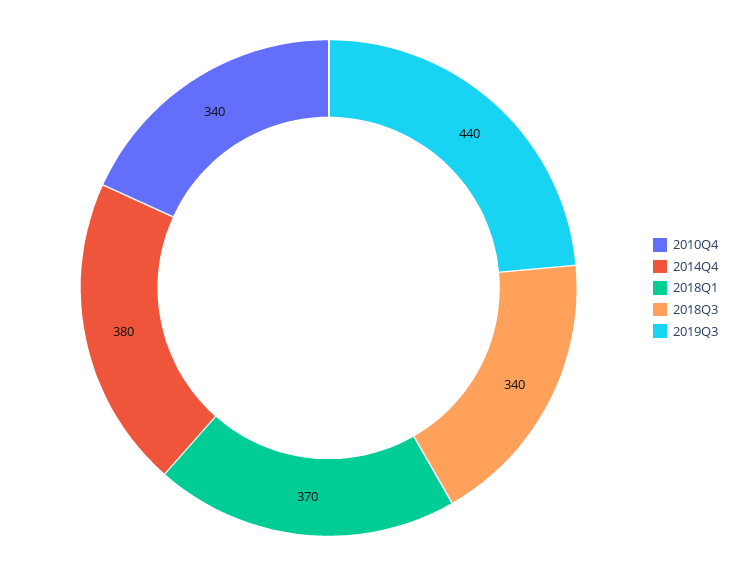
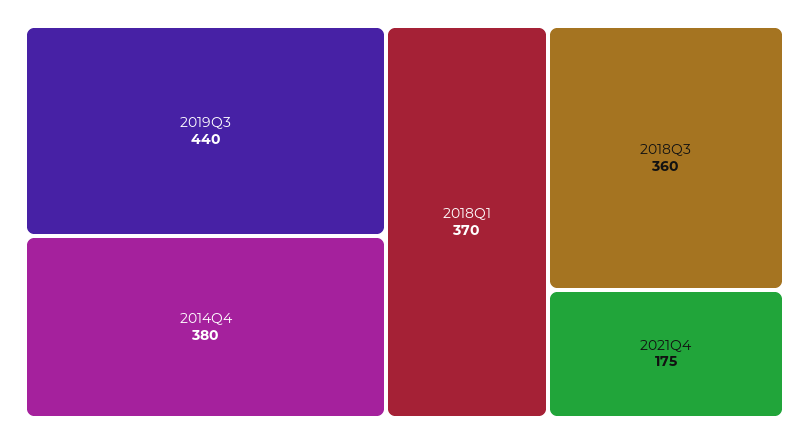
2010Q4: 340 -> none
2018Q3: 340 -> 360
2021Q4: none -> 175

